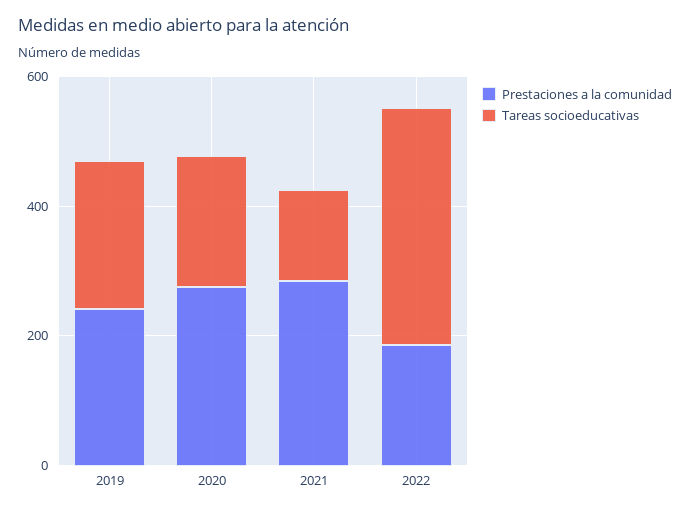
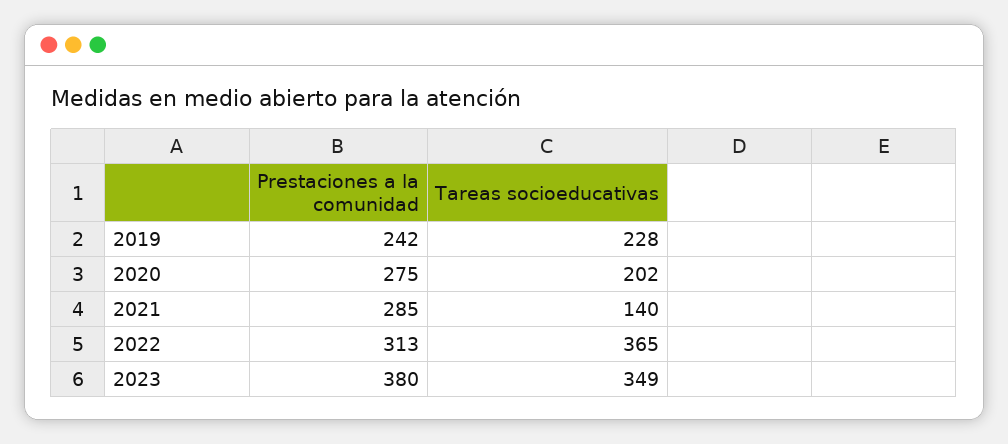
Prestaciones a la comunidad, 2022: 200 -> 313
Prestaciones a la comunidad, 2023: none -> 380
Tareas socioeducativas, 2023: none -> 349

